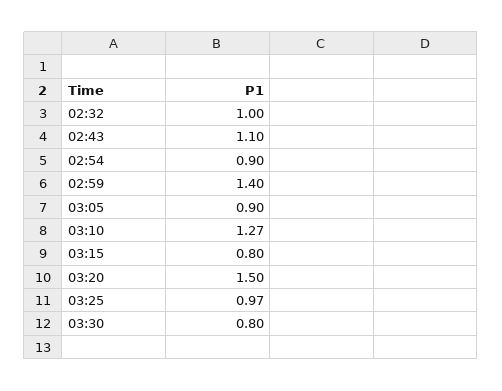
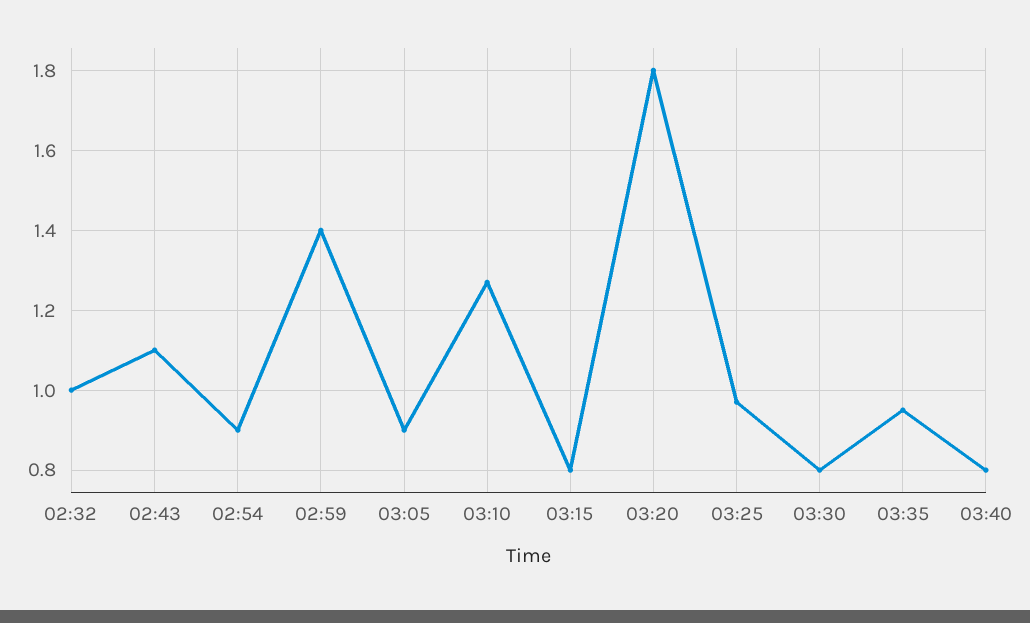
03:20: 1.5 -> 1.8
03:35: none -> 0.95
03:40: none -> 0.8

